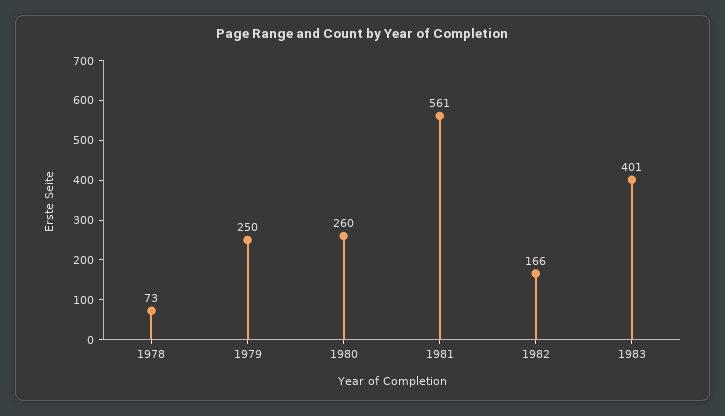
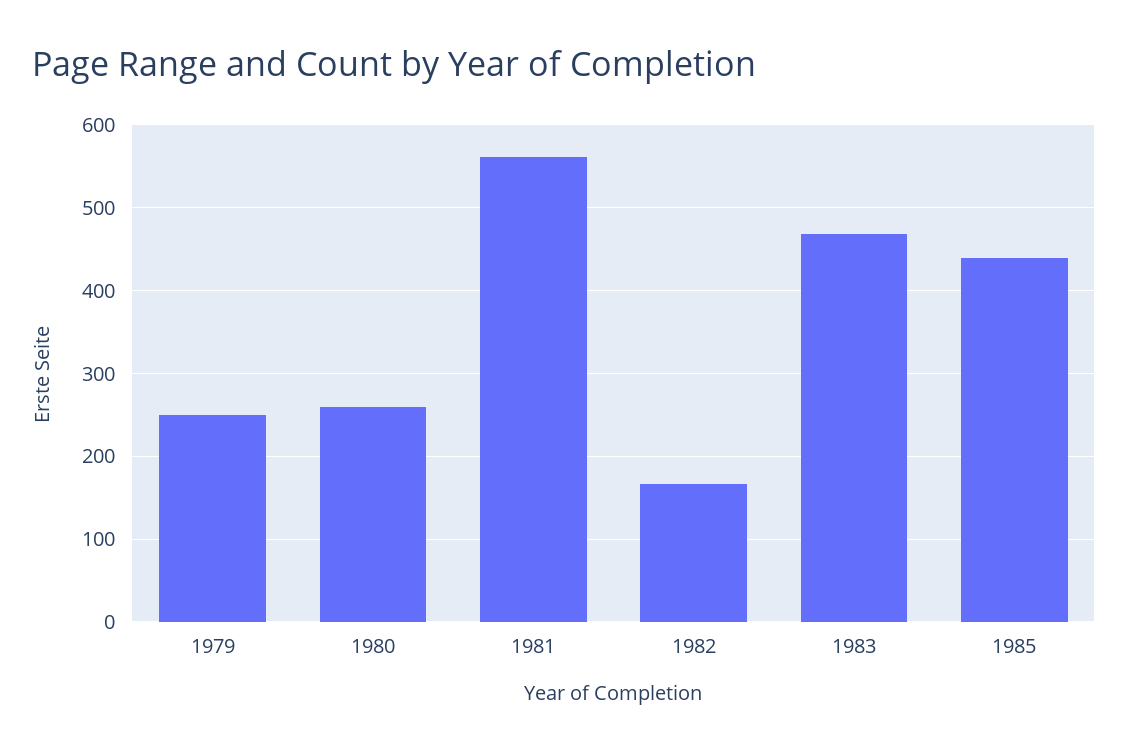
1978: 73 -> none
1983: 401 -> 470
1985: none -> 440

